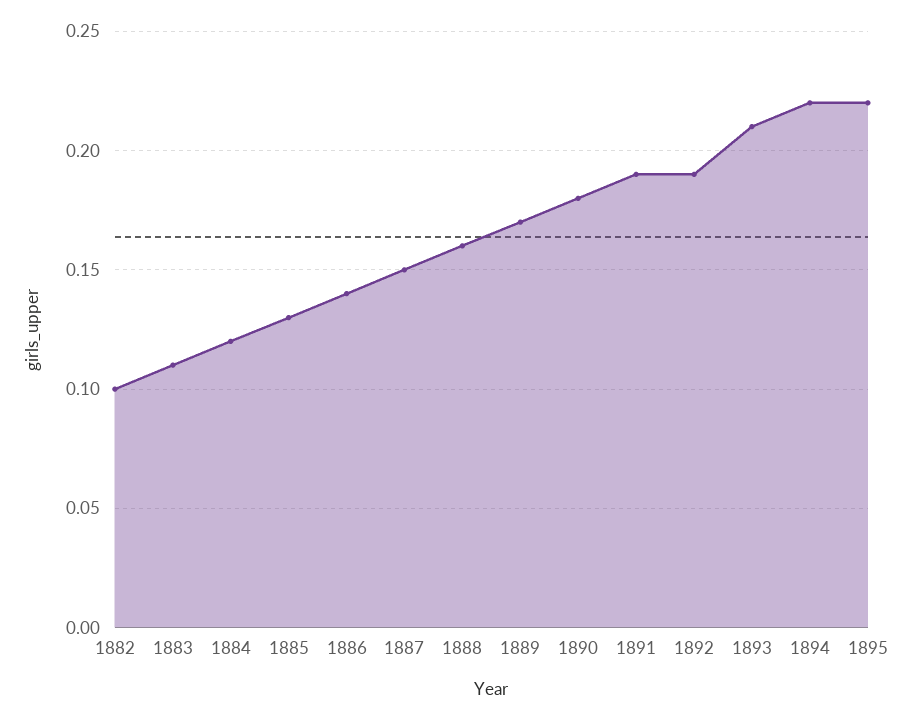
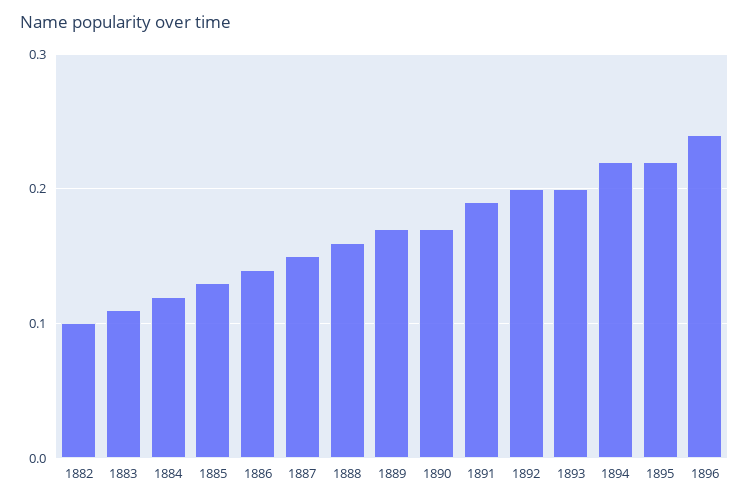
1890: 0.18 -> 0.17
1892: 0.19 -> 0.2
1893: 0.21 -> 0.2
1896: none -> 0.24

